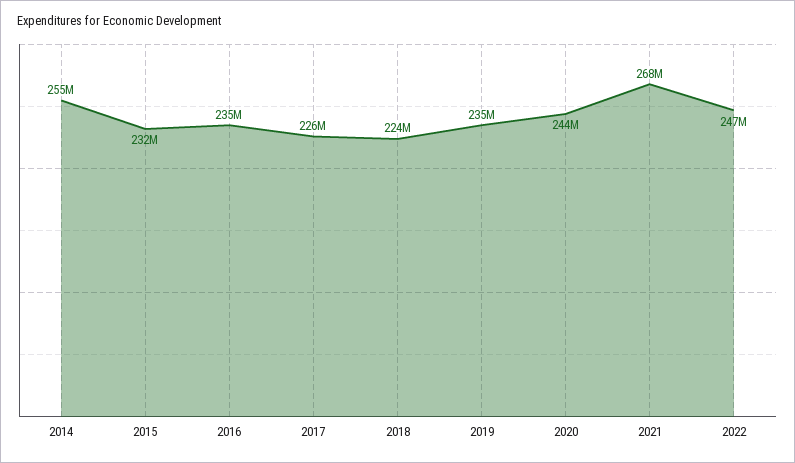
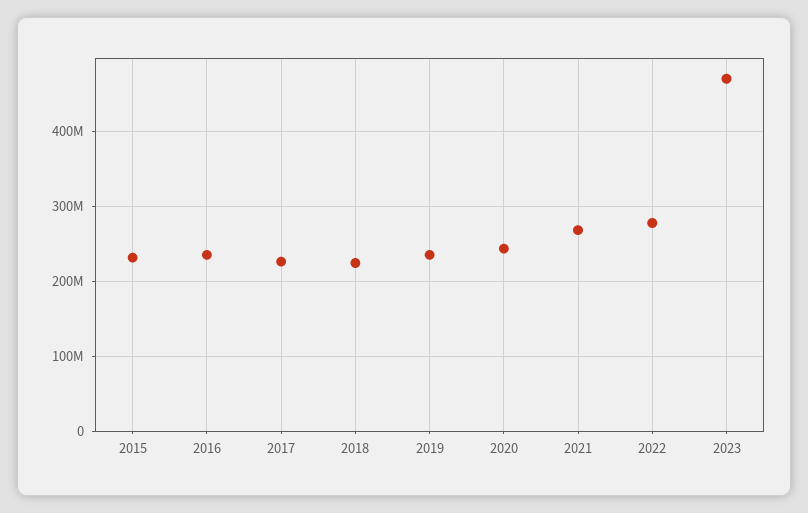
2014: 255000000 -> none
2022: 247000000 -> 280000000
2023: none -> 470000000

